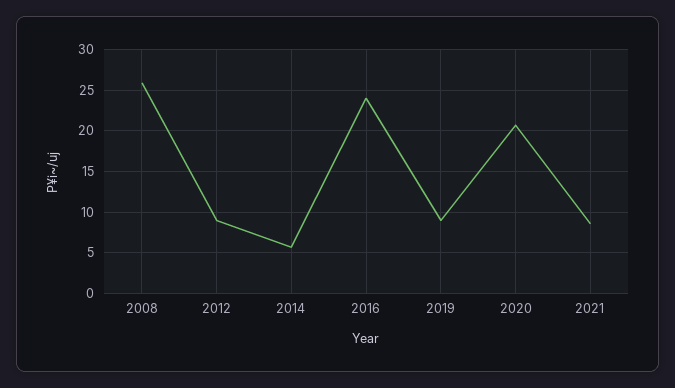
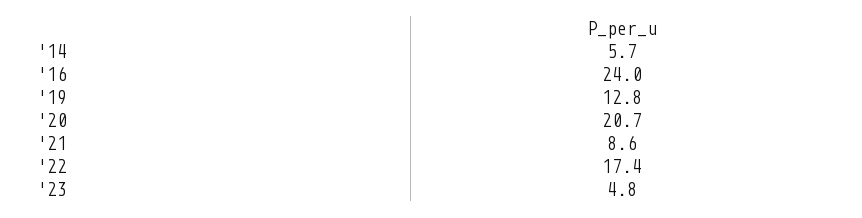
2008: 26 -> none
2012: 9 -> none
2019: 9 -> 12.8
'22: none -> 17.4
'23: none -> 4.8

